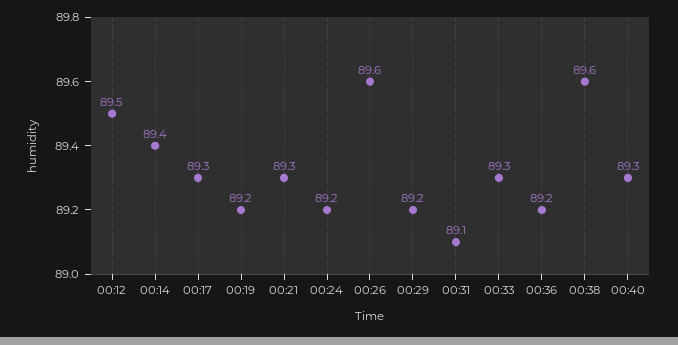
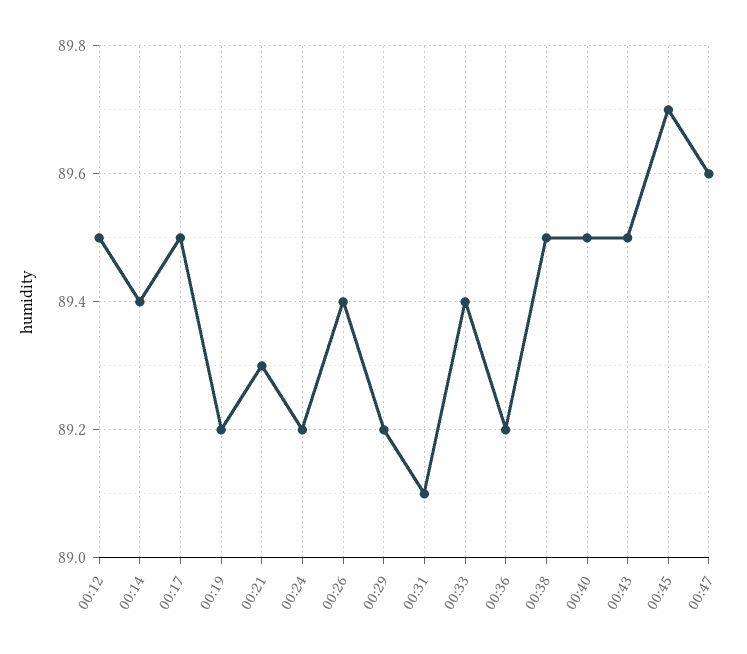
00:17: 89.3 -> 89.5
00:26: 89.6 -> 89.4
00:33: 89.3 -> 89.4
00:38: 89.6 -> 89.5
00:40: 89.3 -> 89.5
00:43: none -> 89.5
00:45: none -> 89.7
00:47: none -> 89.6

